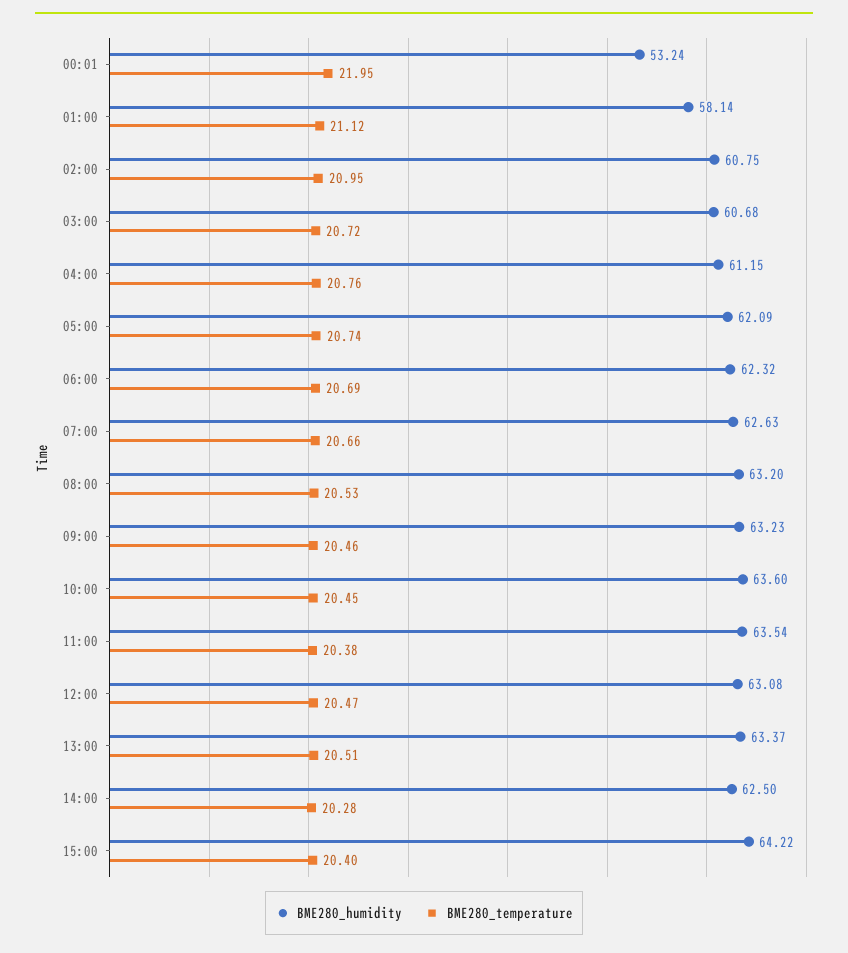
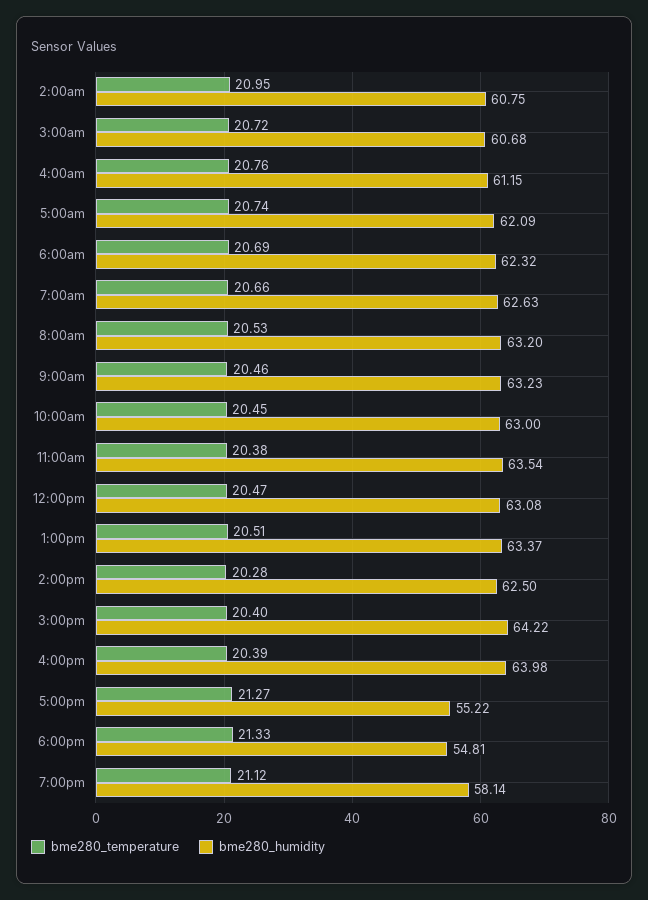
BME280_humidity, 00:01: 53.24 -> none
BME280_temperature, 00:01: 21.95 -> none
BME280_humidity, 01:00: 58.14 -> none
BME280_temperature, 01:00: 21.12 -> none
BME280_humidity, 10:00: 63.6 -> 63
BME280_temperature, 4:00pm: none -> 20.39
BME280_humidity, 4:00pm: none -> 63.98
BME280_temperature, 5:00pm: none -> 21.27
BME280_humidity, 5:00pm: none -> 55.22
BME280_temperature, 6:00pm: none -> 21.33
BME280_humidity, 6:00pm: none -> 54.81
BME280_temperature, 7:00pm: none -> 21.12
BME280_humidity, 7:00pm: none -> 58.14

